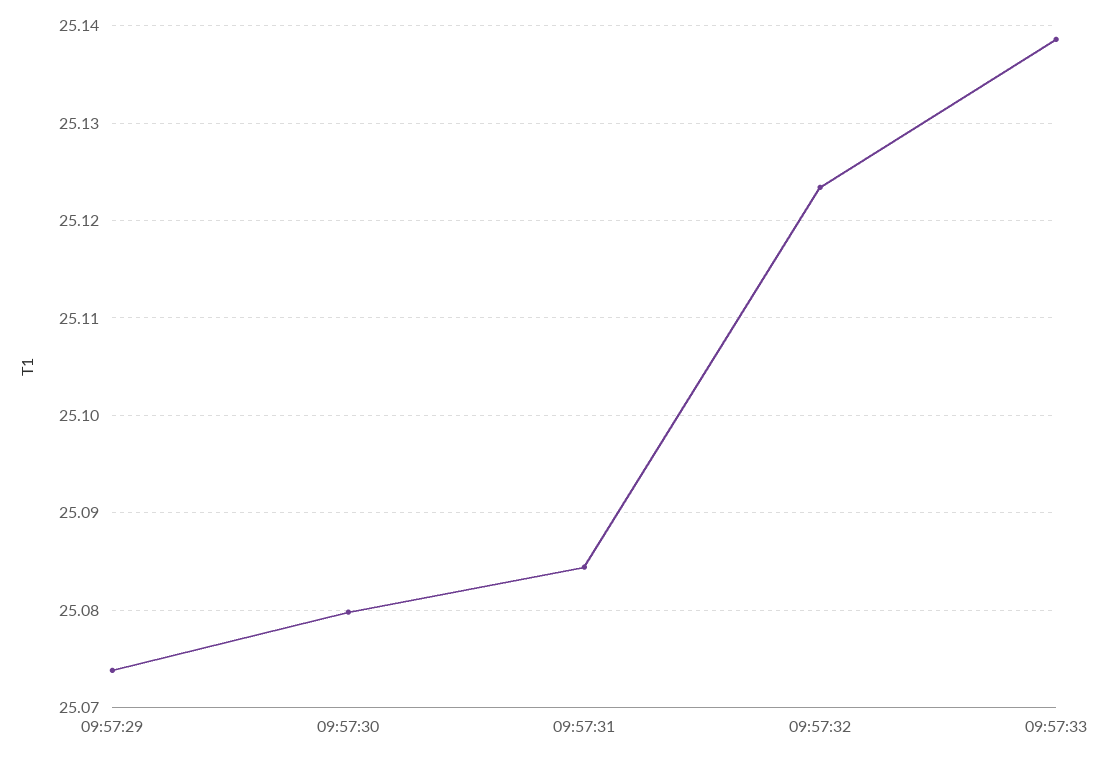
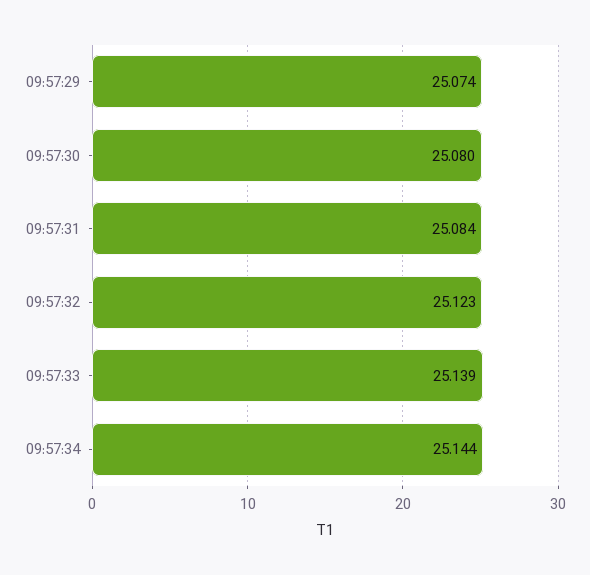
09:57:34: none -> 25.144

